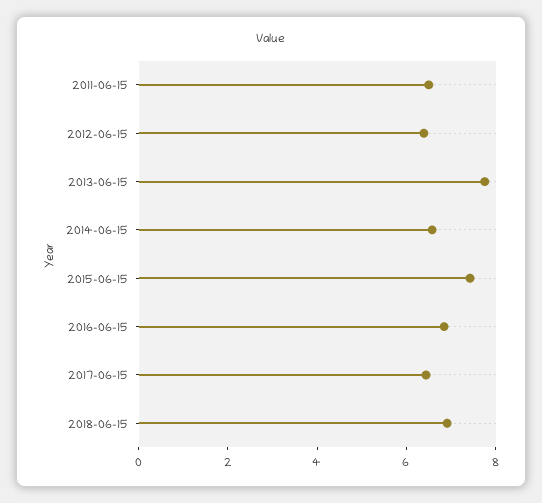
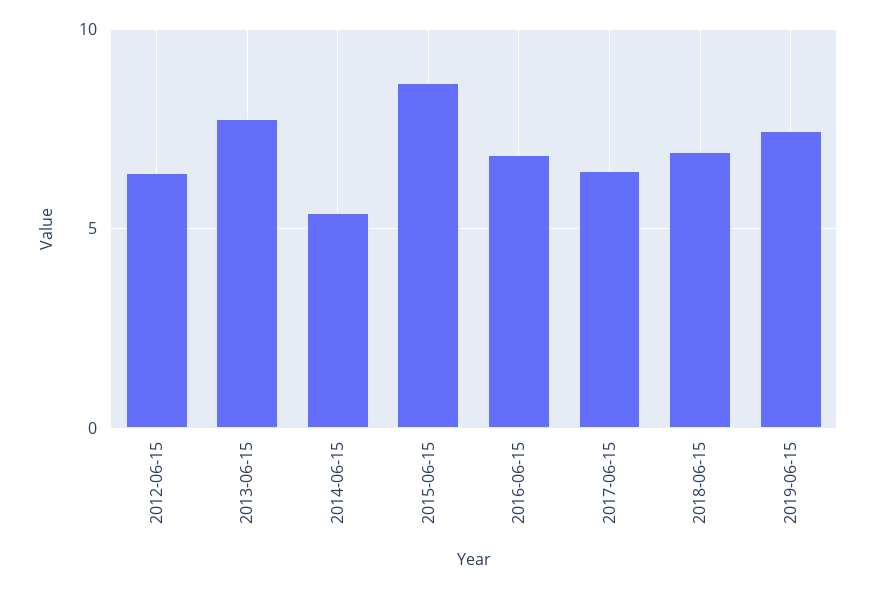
2011-06-15: 6.5 -> none
2014-06-15: 6.5 -> 5.5
2015-06-15: 7.5 -> 8.5
2019-06-15: none -> 7.5

